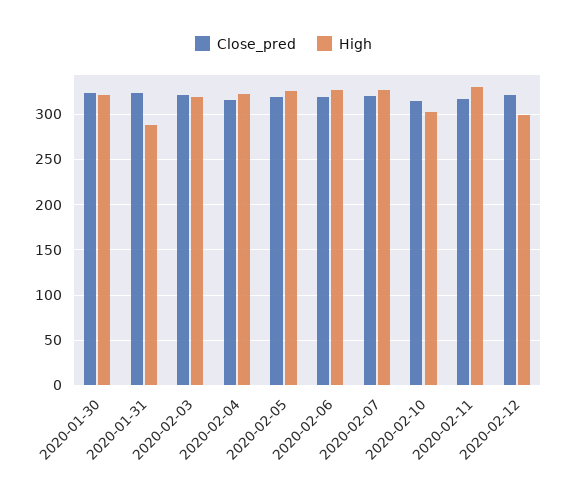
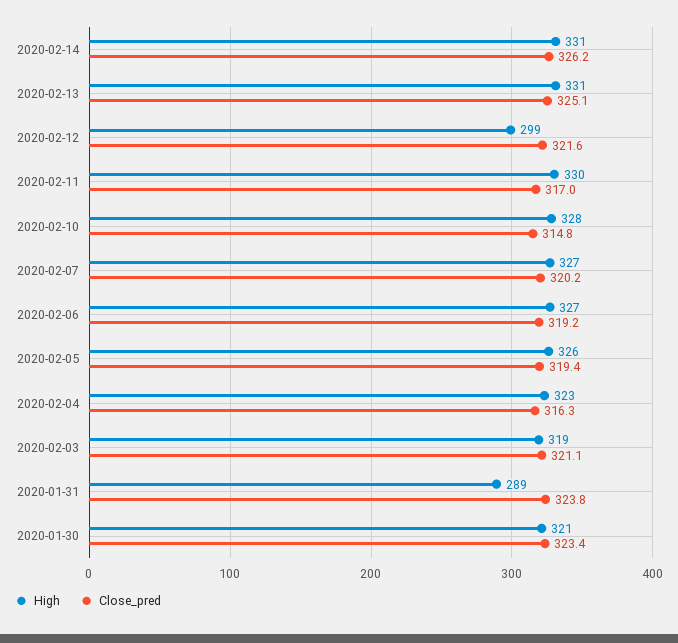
High, 2020-02-10: 300 -> 328
High, 2020-02-14: none -> 331
Close_pred, 2020-02-14: none -> 326.2
High, 2020-02-13: none -> 331
Close_pred, 2020-02-13: none -> 325.1

